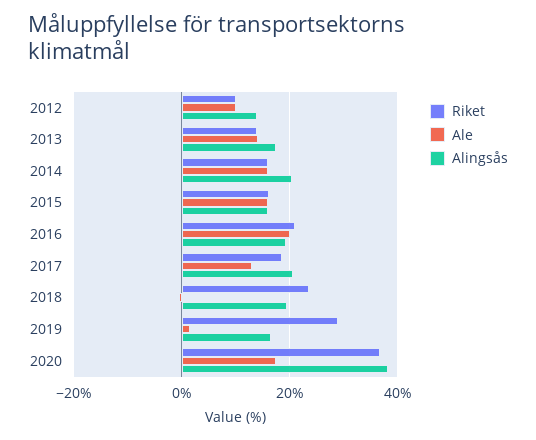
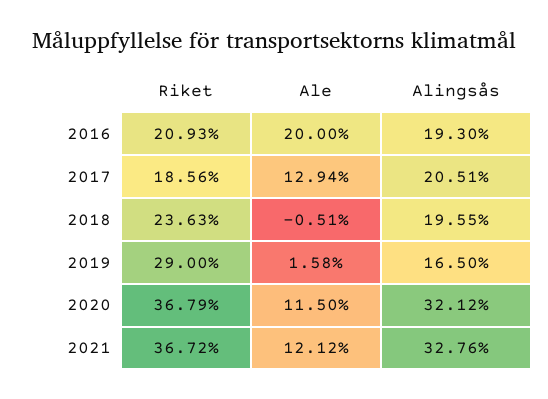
Riket, 2012: 10 -> none
Ale, 2012: 10 -> none
Alingsås, 2012: 14 -> none
Riket, 2013: 14 -> none
Ale, 2013: 14 -> none
Alingsås, 2013: 18 -> none
Riket, 2014: 16 -> none
Ale, 2014: 16 -> none
Alingsås, 2014: 20 -> none
Riket, 2015: 16 -> none
Ale, 2015: 16 -> none
Alingsås, 2015: 16 -> none
Ale, 2020: 18 -> 11.5
Alingsås, 2020: 38 -> 32.12
Riket, 2021: none -> 36.72
Ale, 2021: none -> 12.12
Alingsås, 2021: none -> 32.76

